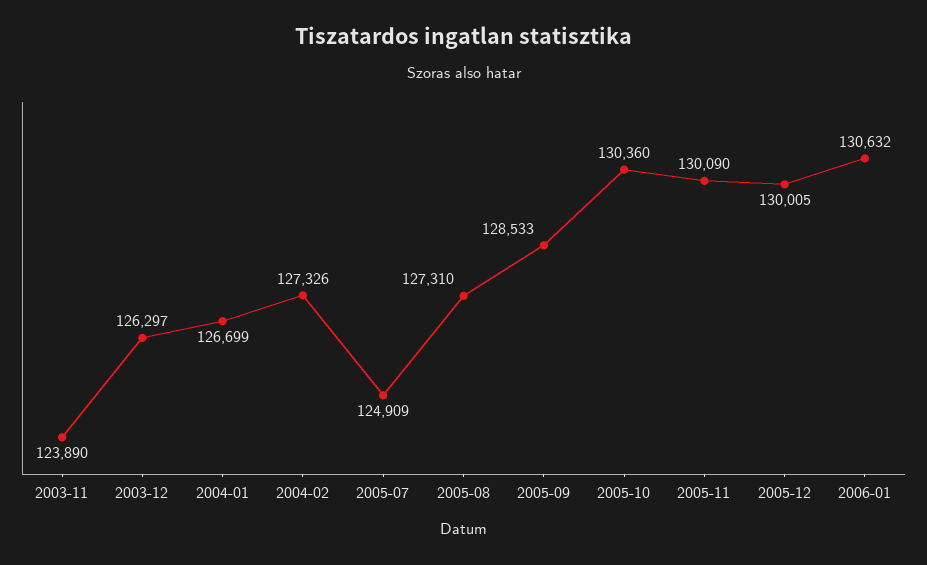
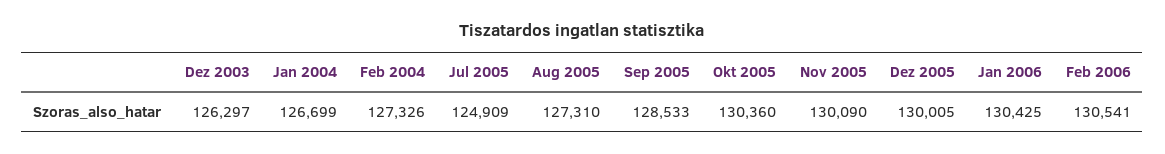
2003-11: 123890 -> none
2006-01: 130632 -> 130425
Feb 2006: none -> 130541

